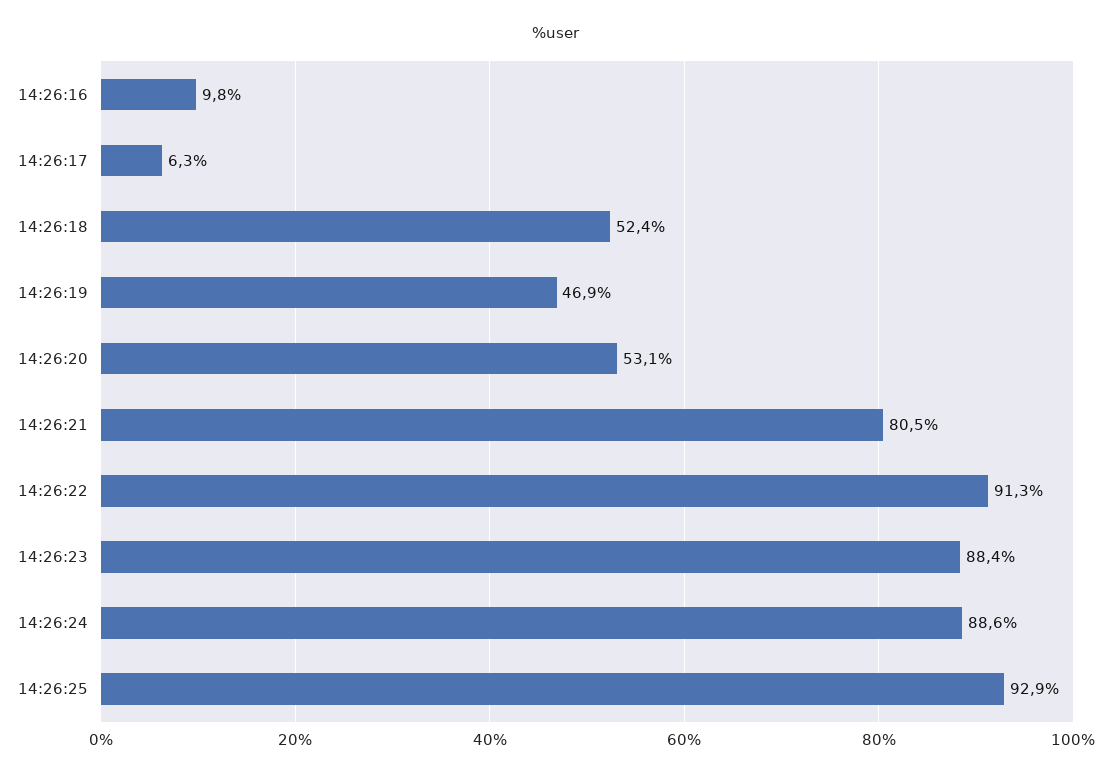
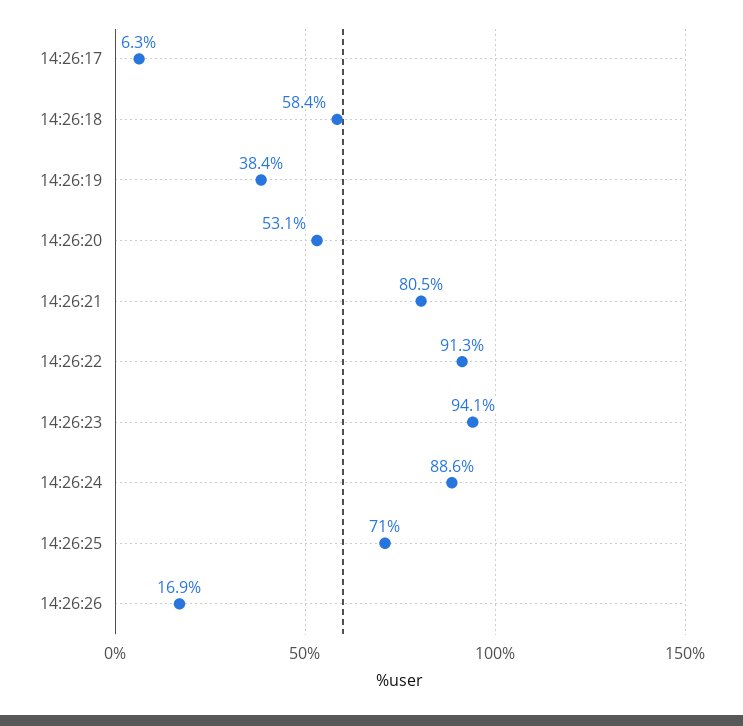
14:26:16: 9.8 -> none
14:26:18: 52.4 -> 58.4
14:26:19: 46.9 -> 38.4
14:26:23: 88.4 -> 94.1
14:26:25: 92.9 -> 71
14:26:26: none -> 16.9

